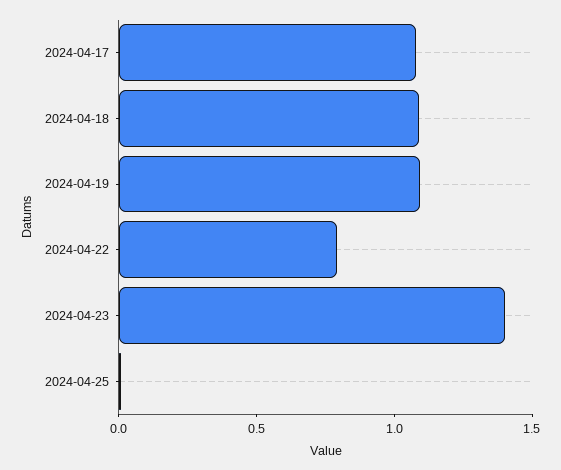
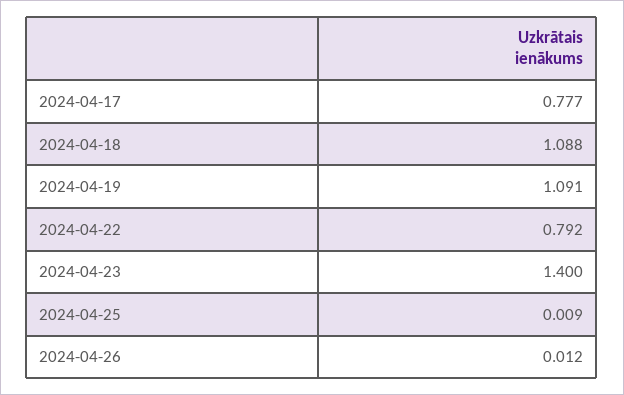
2024-04-17: 1.1 -> 0.777
2024-04-26: none -> 0.012

